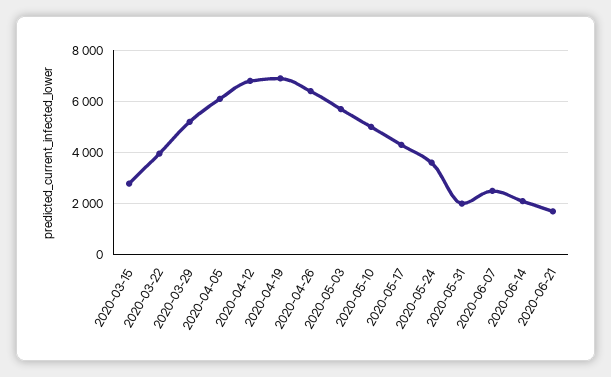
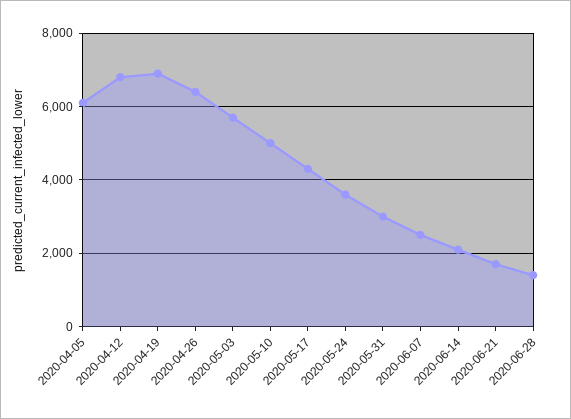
2020-03-15: 2750 -> none
2020-03-22: 4000 -> none
2020-03-29: 5250 -> none
2020-05-31: 2000 -> 3000
2020-06-28: none -> 1400

